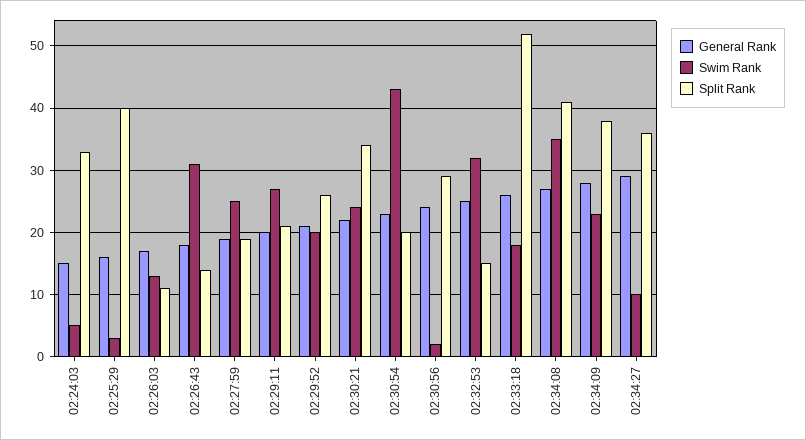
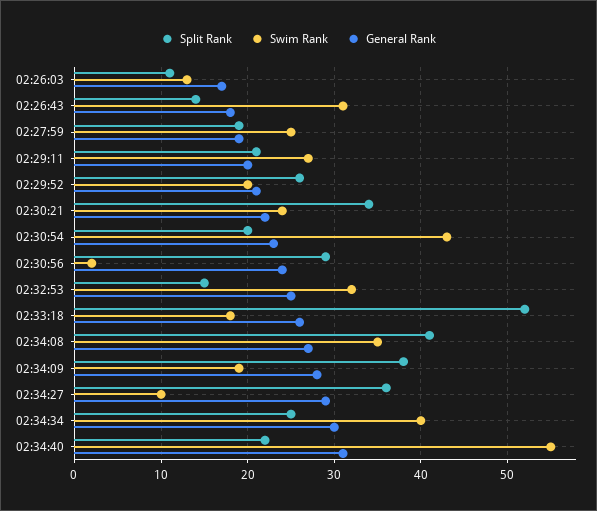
General Rank, 02:24:03: 15 -> none
Swim Rank, 02:24:03: 5 -> none
Split Rank, 02:24:03: 33 -> none
General Rank, 02:25:29: 16 -> none
Swim Rank, 02:25:29: 3 -> none
Split Rank, 02:25:29: 40 -> none
Swim Rank, 02:34:09: 23 -> 19
Split Rank, 02:34:34: none -> 25
Swim Rank, 02:34:34: none -> 40
General Rank, 02:34:34: none -> 30
Split Rank, 02:34:40: none -> 22
Swim Rank, 02:34:40: none -> 55
General Rank, 02:34:40: none -> 31

